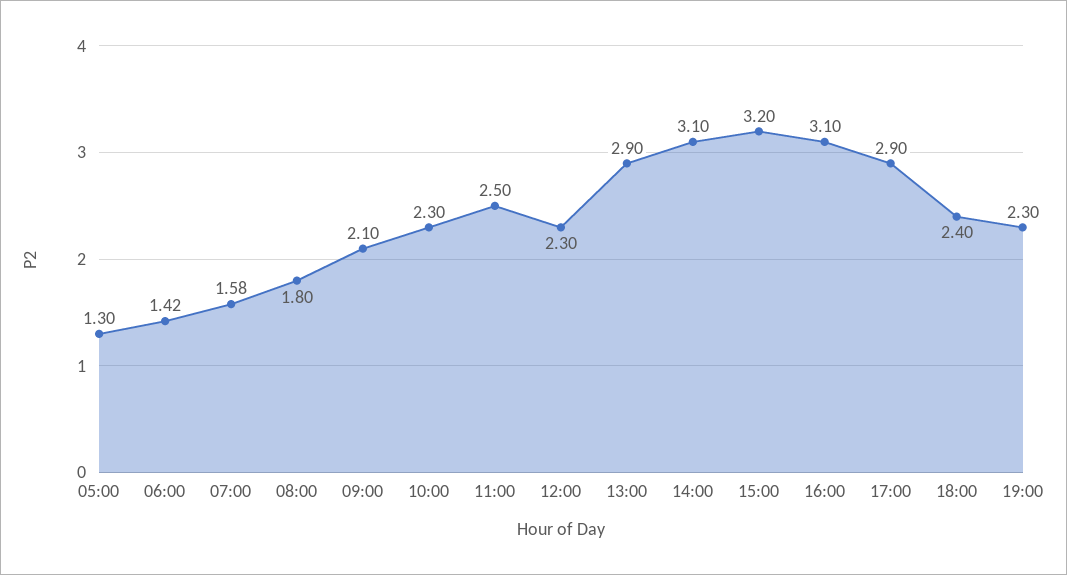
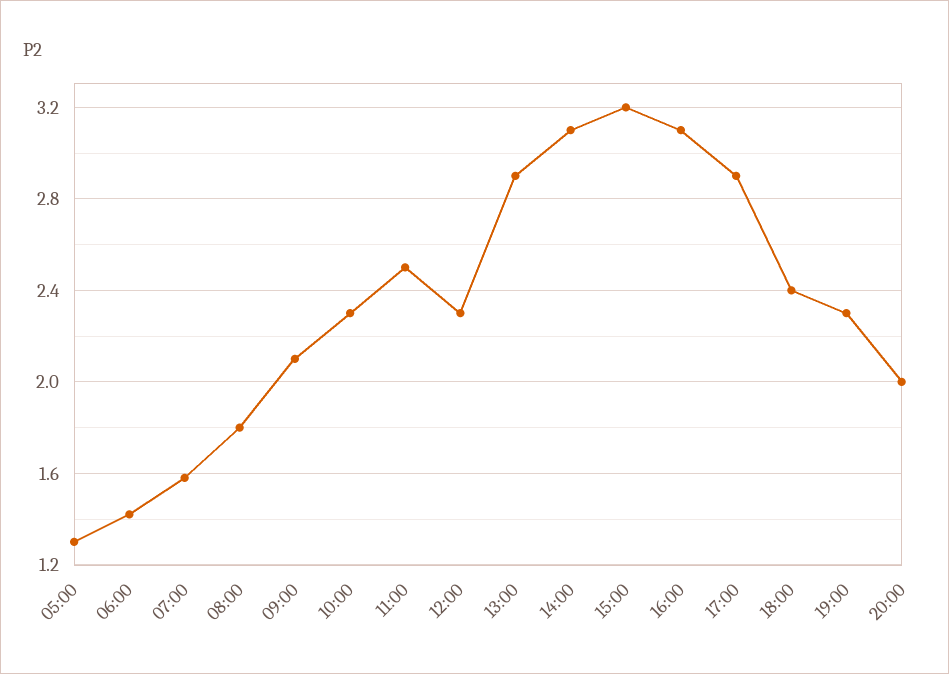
20:00: none -> 2

